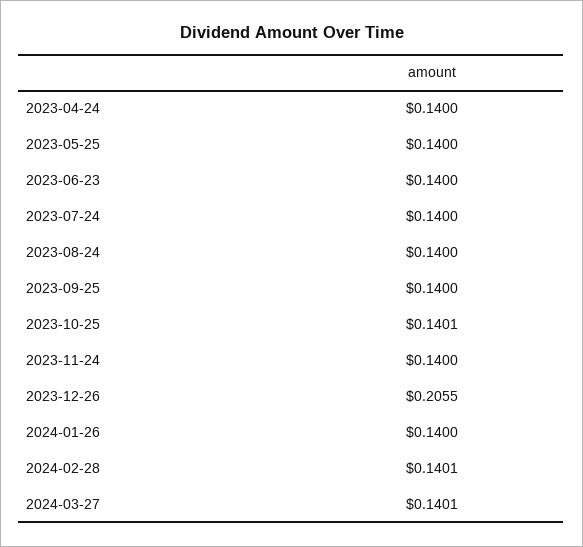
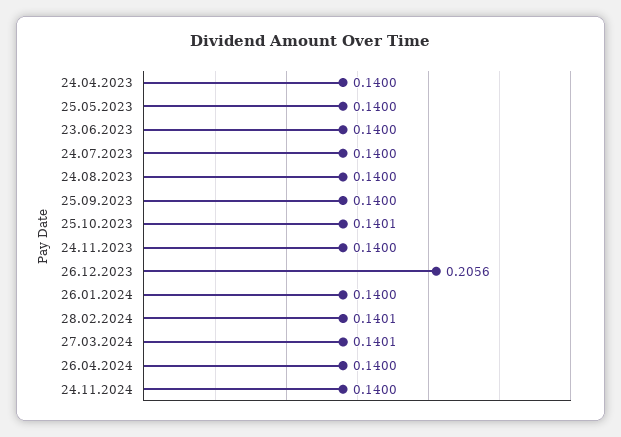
2023-12-26: 0.2055 -> 0.2056
26.04.2024: none -> 0.14
24.11.2024: none -> 0.14

